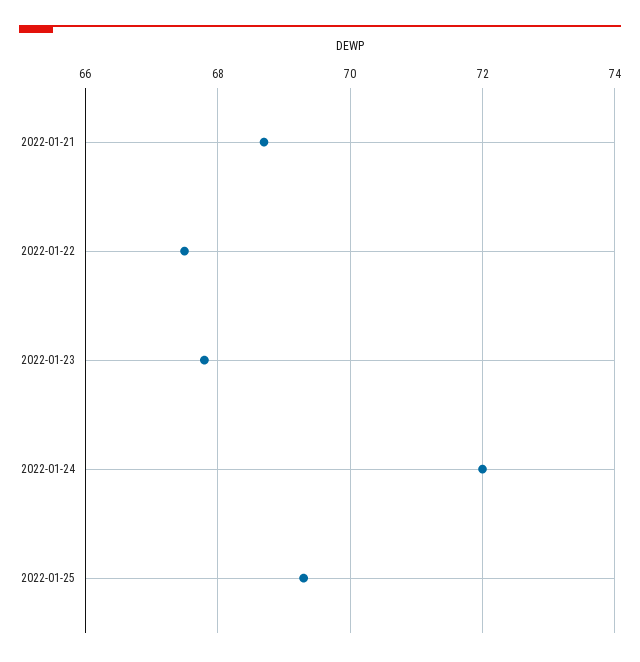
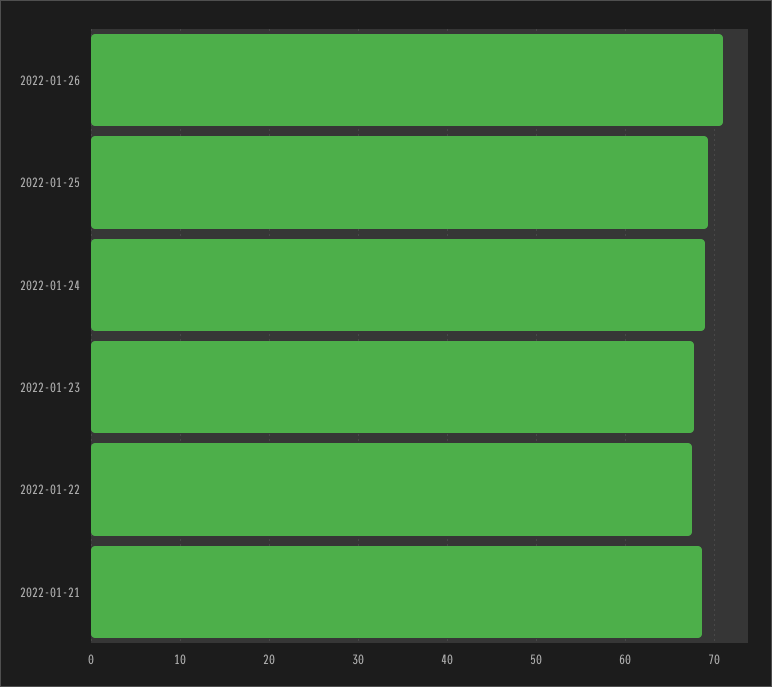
2022-01-24: 72 -> 69
2022-01-26: none -> 71

